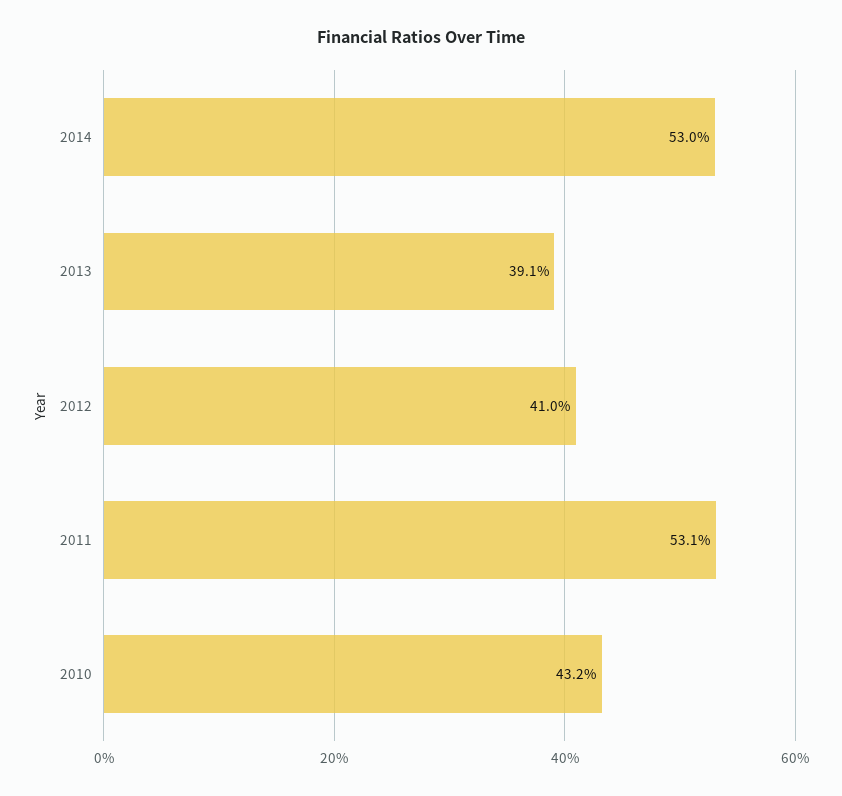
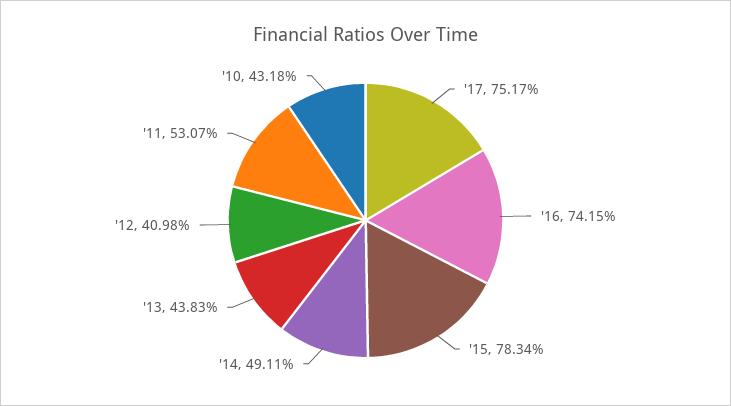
2014: 53 -> 49.11
2013: 39.1 -> 43.83
'17: none -> 75.17
'16: none -> 74.15
'15: none -> 78.34

